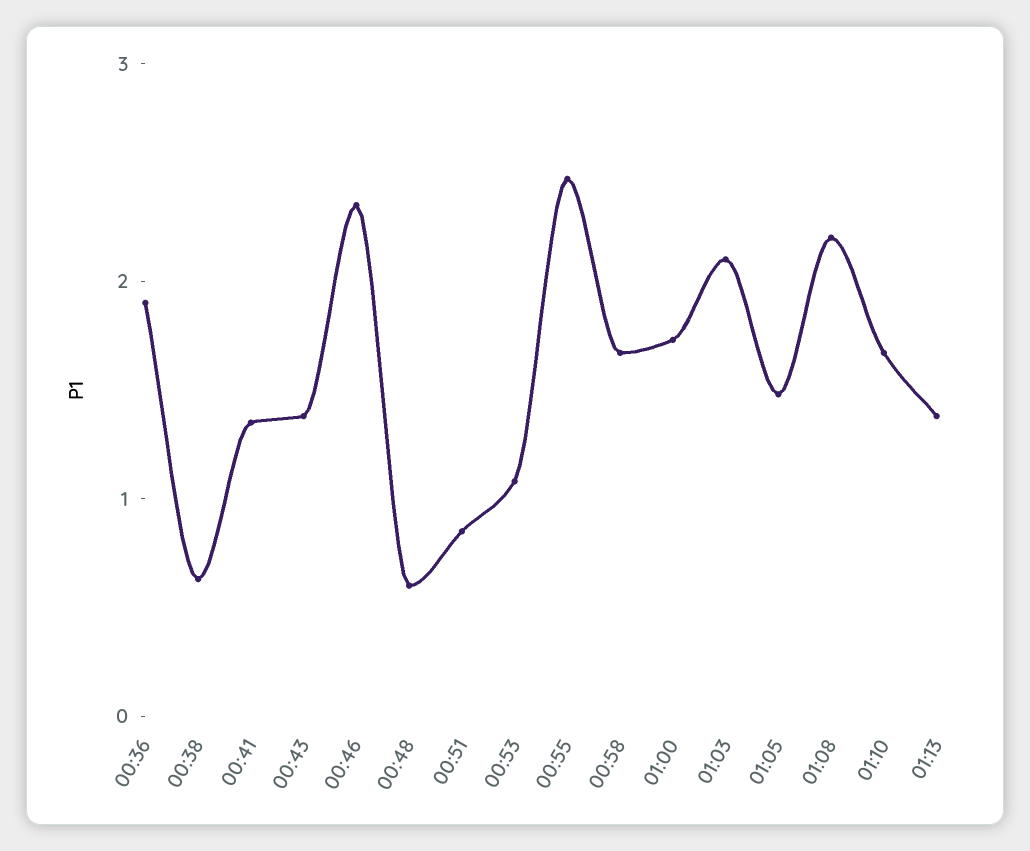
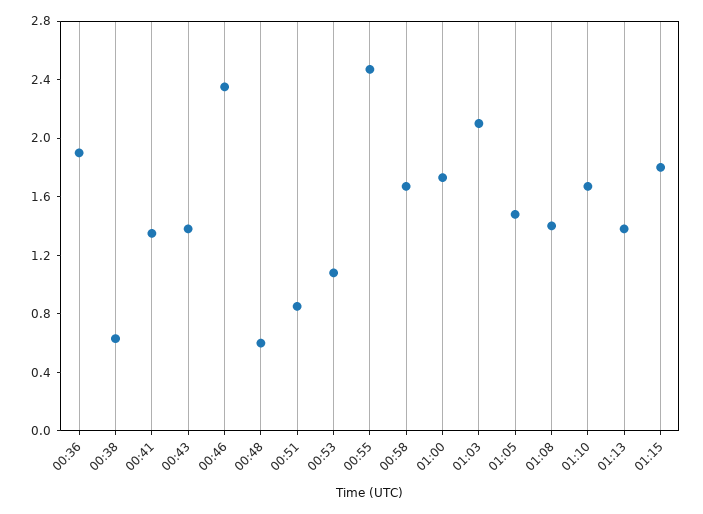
01:08: 2.2 -> 1.4
01:15: none -> 1.8

